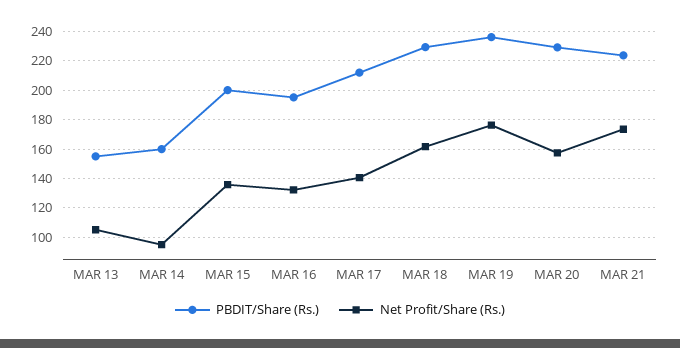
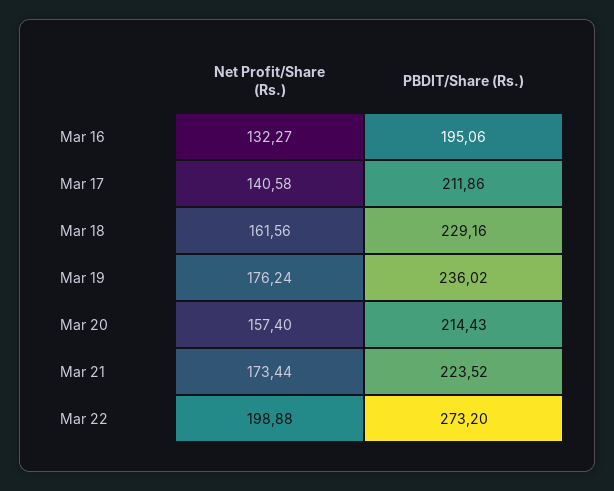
PBDIT/Share (Rs.), MAR 13: 155 -> none
Net Profit/Share (Rs.), MAR 13: 105 -> none
PBDIT/Share (Rs.), MAR 14: 160 -> none
Net Profit/Share (Rs.), MAR 14: 95 -> none
PBDIT/Share (Rs.), MAR 15: 200 -> none
Net Profit/Share (Rs.), MAR 15: 135 -> none
PBDIT/Share (Rs.), MAR 20: 230 -> 214.43
Net Profit/Share (Rs.), Mar 22: none -> 198.88
PBDIT/Share (Rs.), Mar 22: none -> 273.2

